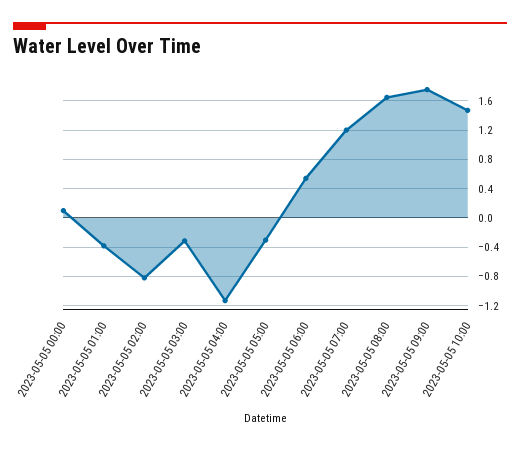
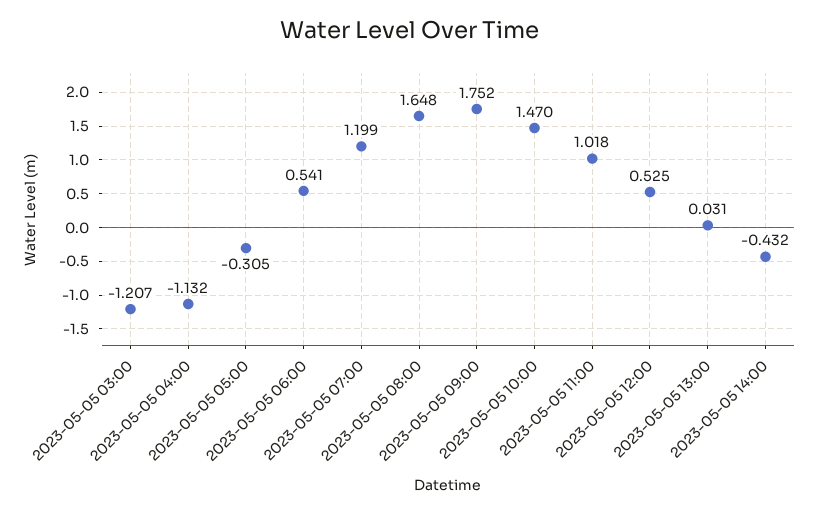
2023-05-05 00:00: 0.1 -> none
2023-05-05 01:00: -0.4 -> none
2023-05-05 02:00: -0.8 -> none
2023-05-05 03:00: -0.3 -> -1.207
2023-05-05 11:00: none -> 1.018
2023-05-05 12:00: none -> 0.525
2023-05-05 13:00: none -> 0.031
2023-05-05 14:00: none -> -0.432

